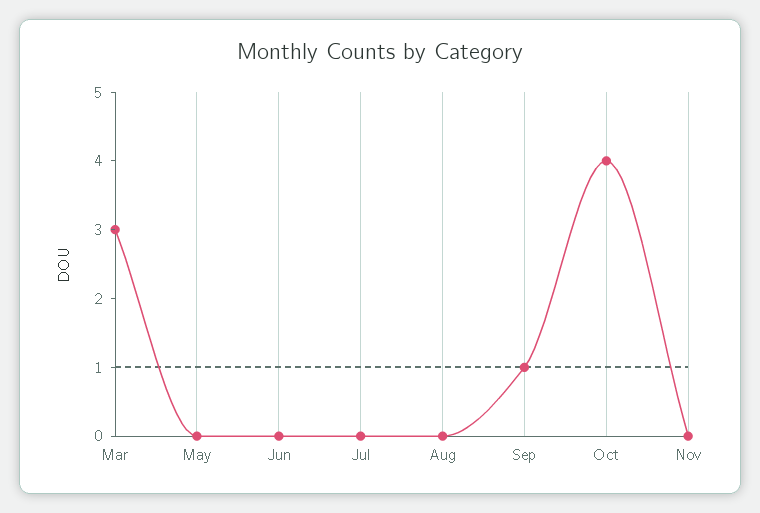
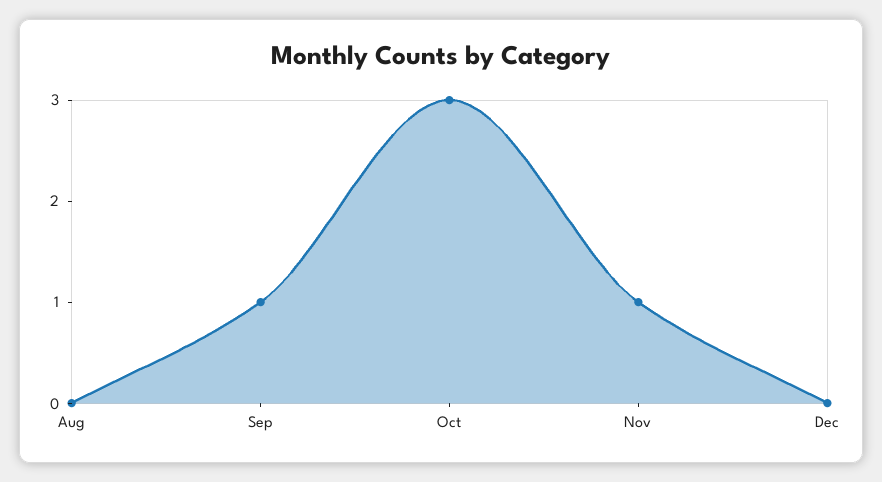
Mar: 3 -> none
May: 0 -> none
Jun: 0 -> none
Jul: 0 -> none
Oct: 4 -> 3
Nov: 0 -> 1
Dec: none -> 0

